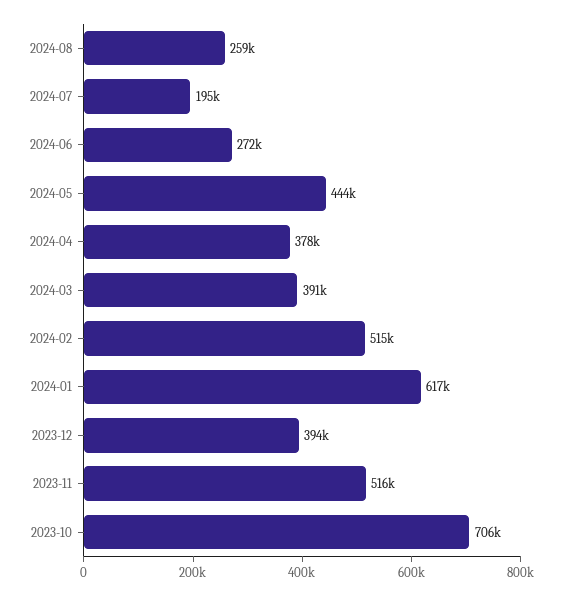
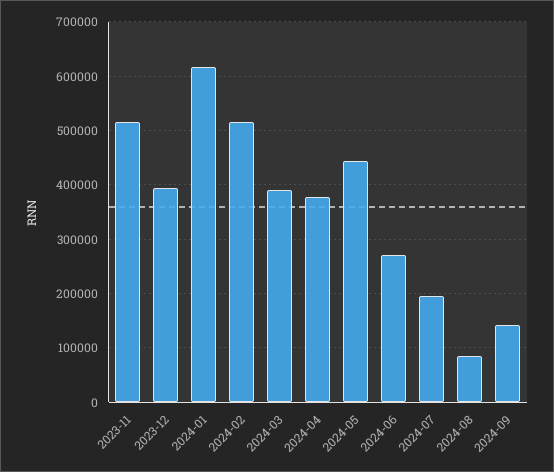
2024-08: 259000 -> 80000
2023-10: 706000 -> none
2024-09: none -> 140000

